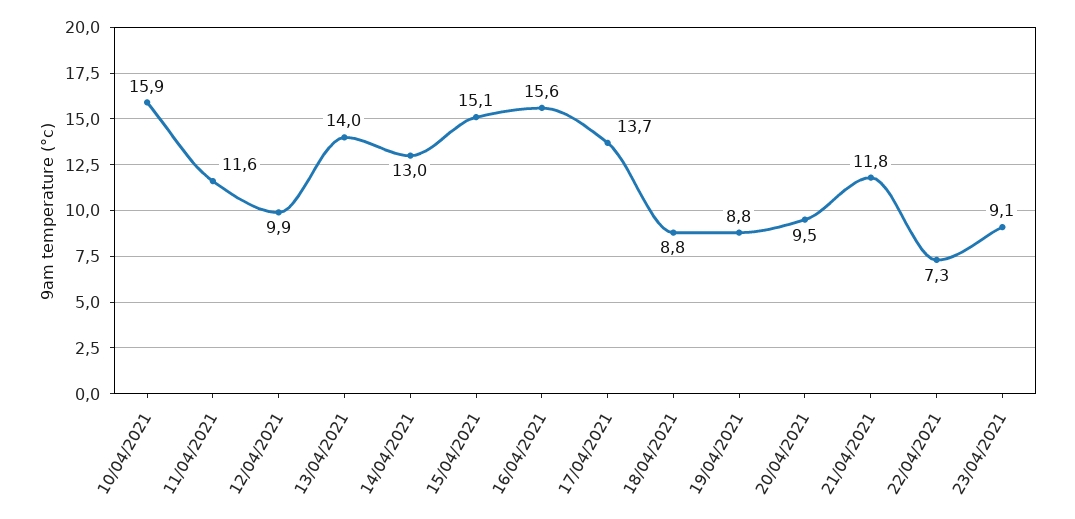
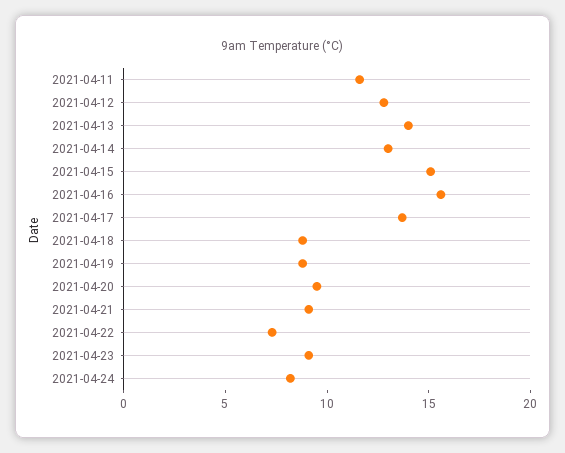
10/04/2021: 15.9 -> none
12/04/2021: 9.9 -> 13
21/04/2021: 11.8 -> 9
2021-04-24: none -> 8

